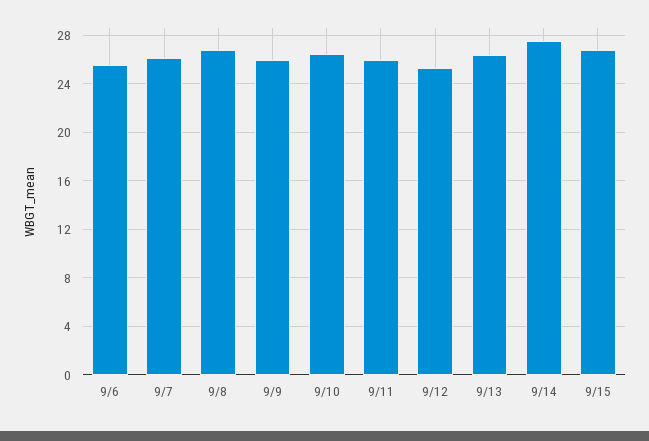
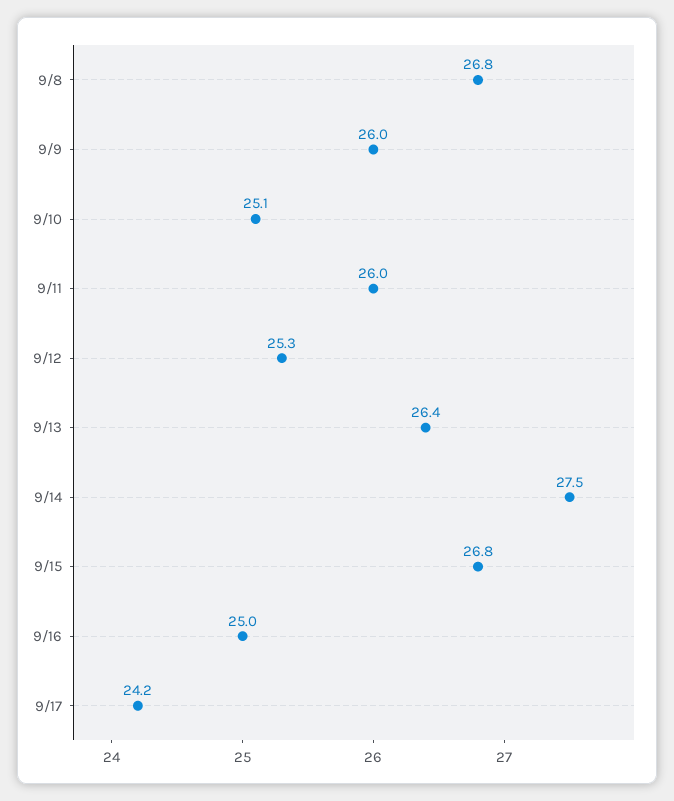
9/6: 25.5 -> none
9/7: 26 -> none
9/10: 26.5 -> 25.1
9/16: none -> 25
9/17: none -> 24.2

